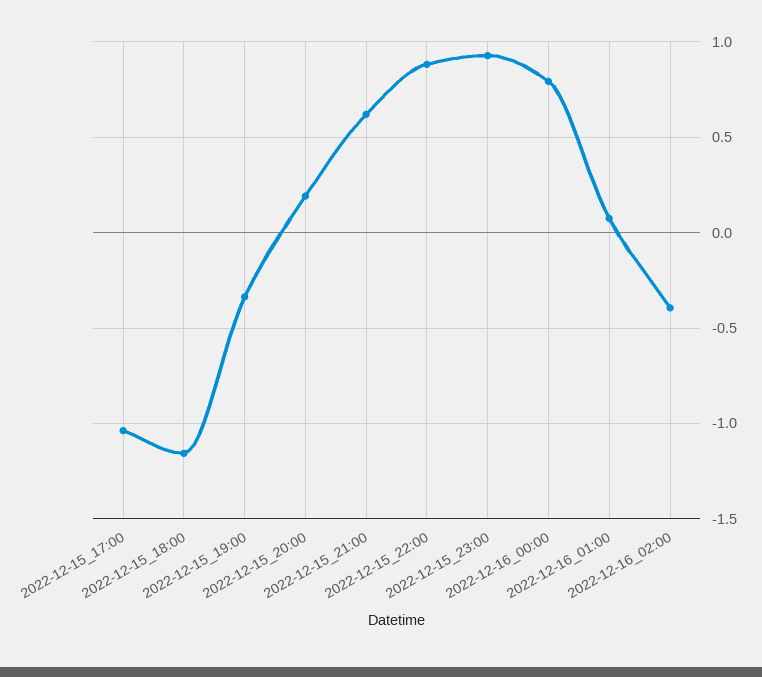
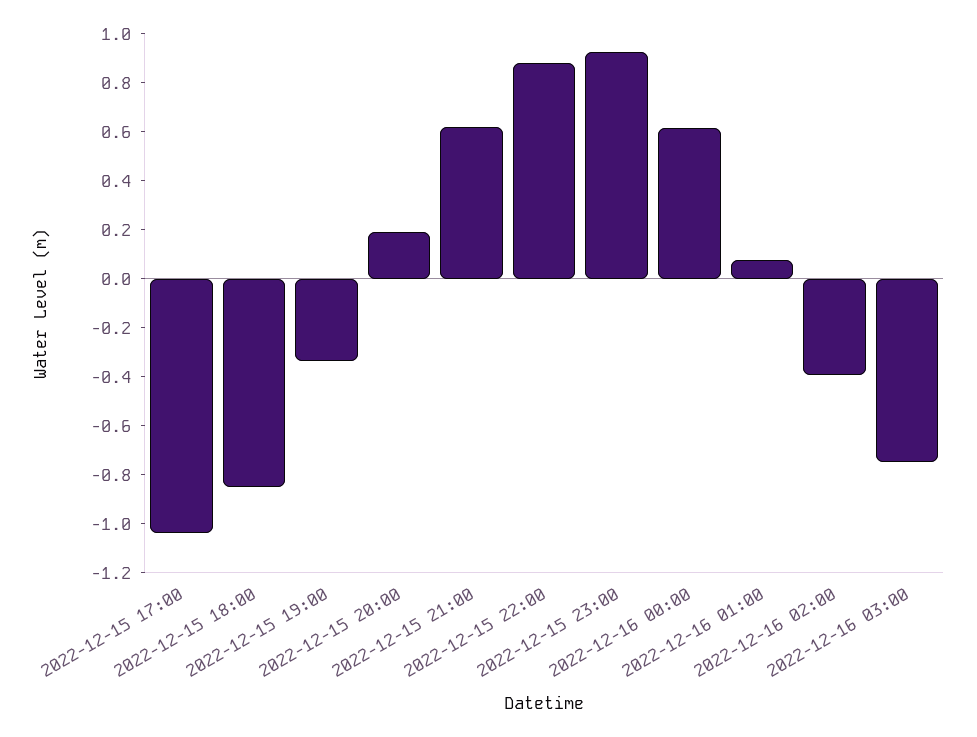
2022-12-15_18:00: -1.15 -> -0.85
2022-12-16_00:00: 0.8 -> 0.6
2022-12-16 03:00: none -> -0.75

